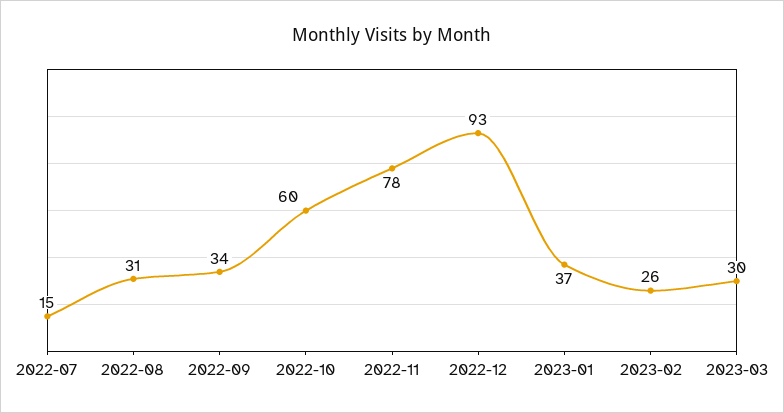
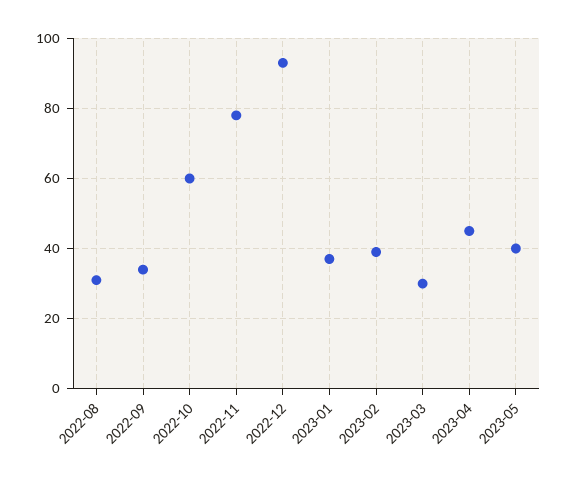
2022-07: 15 -> none
2023-02: 26 -> 40
2023-04: none -> 45
2023-05: none -> 40

